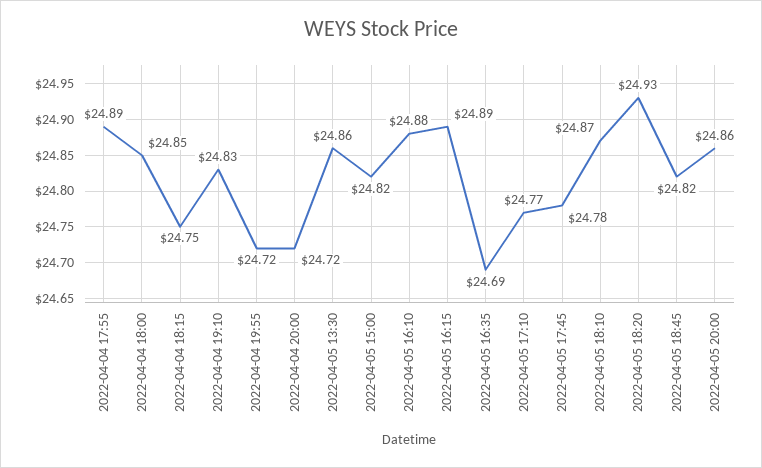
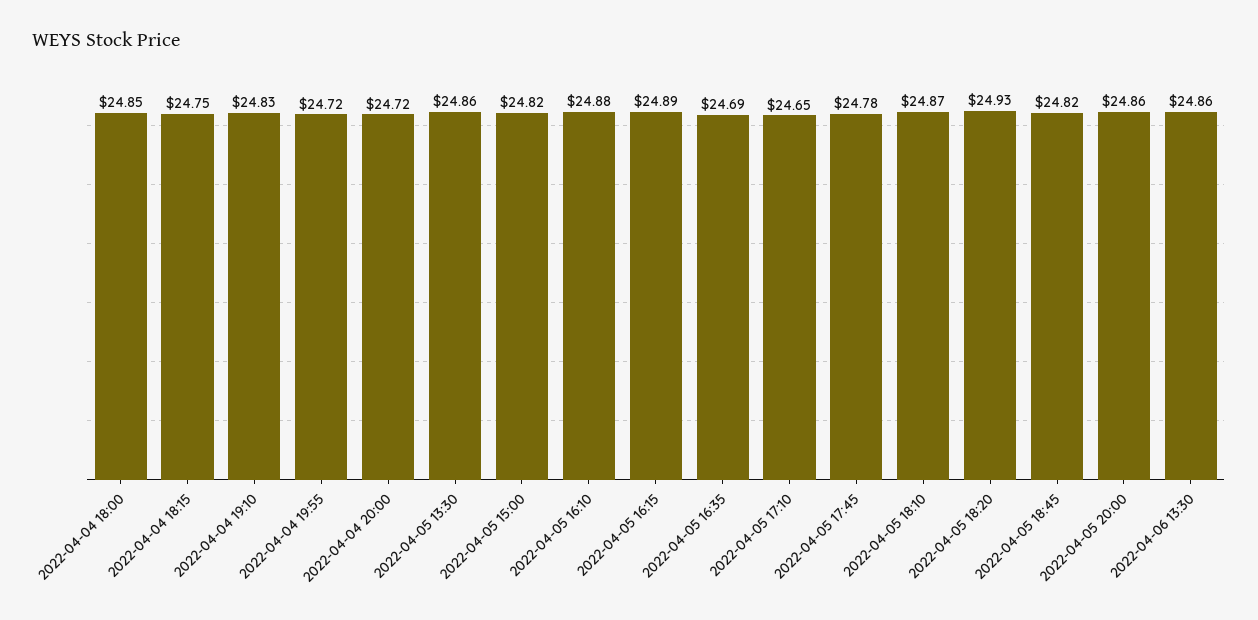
2022-04-04 17:55: 24.89 -> none
2022-04-05 17:10: 24.77 -> 24.65
2022-04-06 13:30: none -> 24.86

